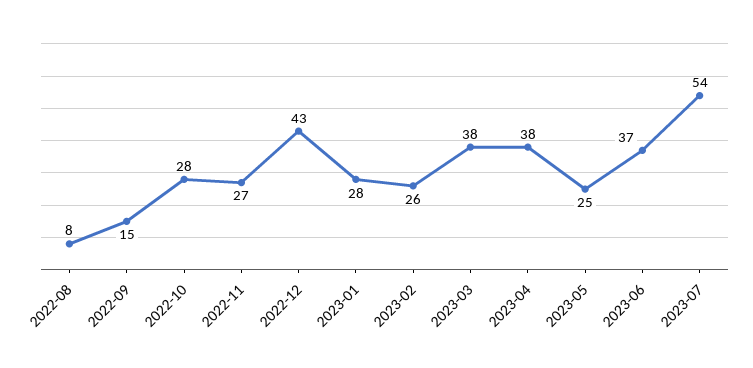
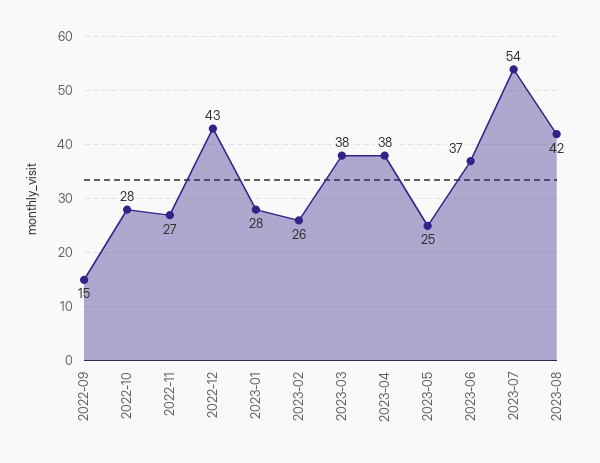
2022-08: 8 -> none
2023-08: none -> 42

